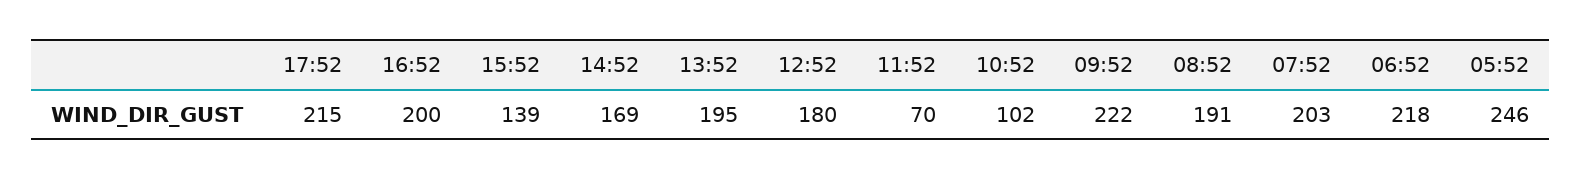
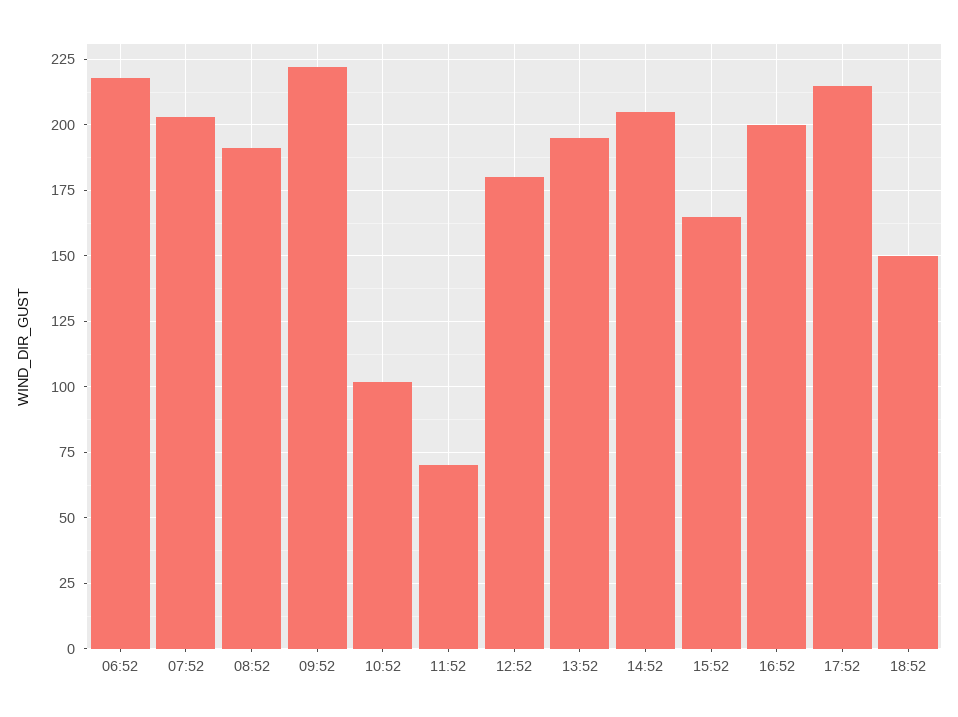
15:52: 139 -> 165
14:52: 169 -> 205
05:52: 246 -> none
18:52: none -> 150

